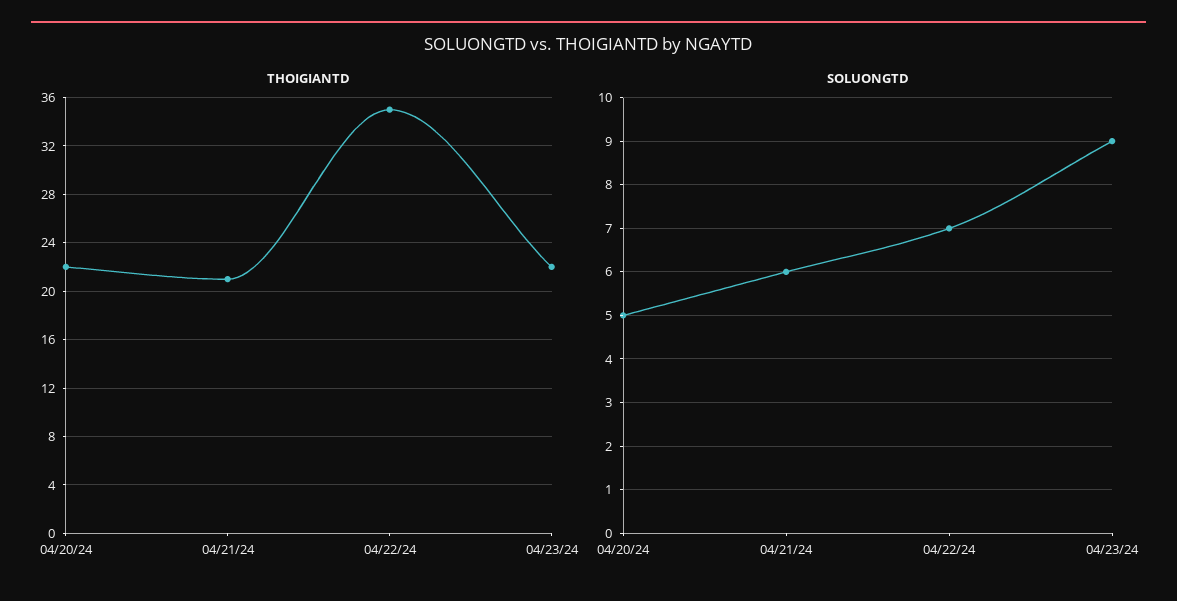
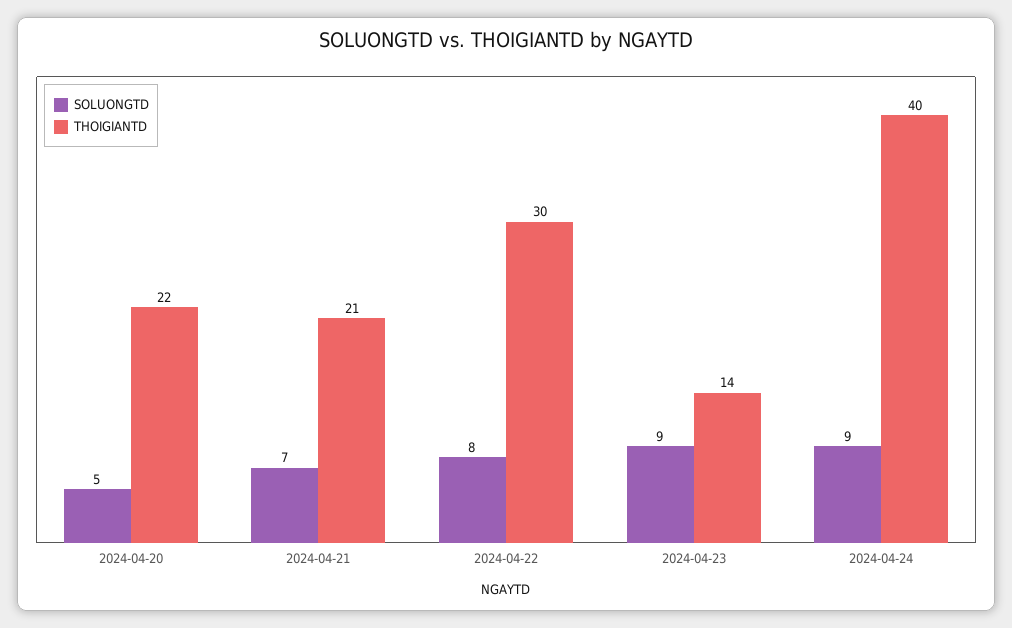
THOIGIANTD, 04/22/24: 35 -> 30
THOIGIANTD, 04/23/24: 22 -> 14
SOLUONGTD, 04/21/24: 6 -> 7
SOLUONGTD, 04/22/24: 7 -> 8
SOLUONGTD, 2024-04-24: none -> 9
THOIGIANTD, 2024-04-24: none -> 40

